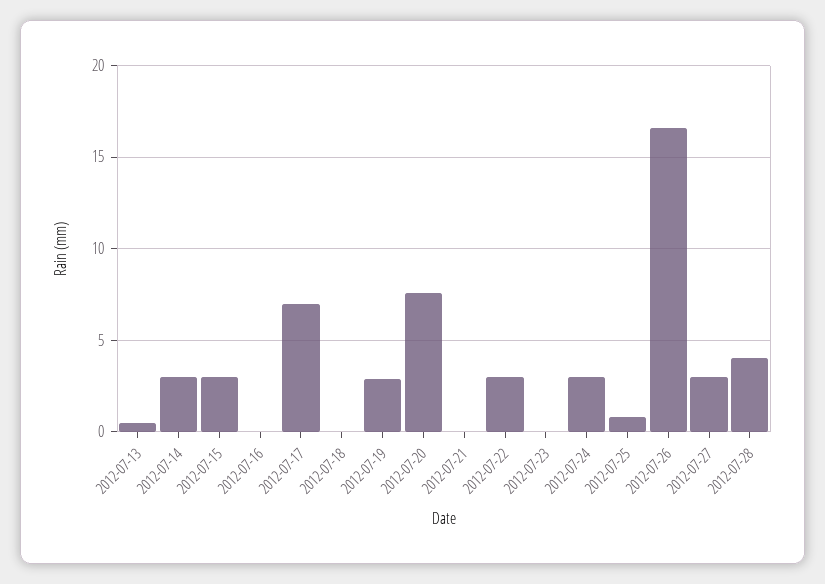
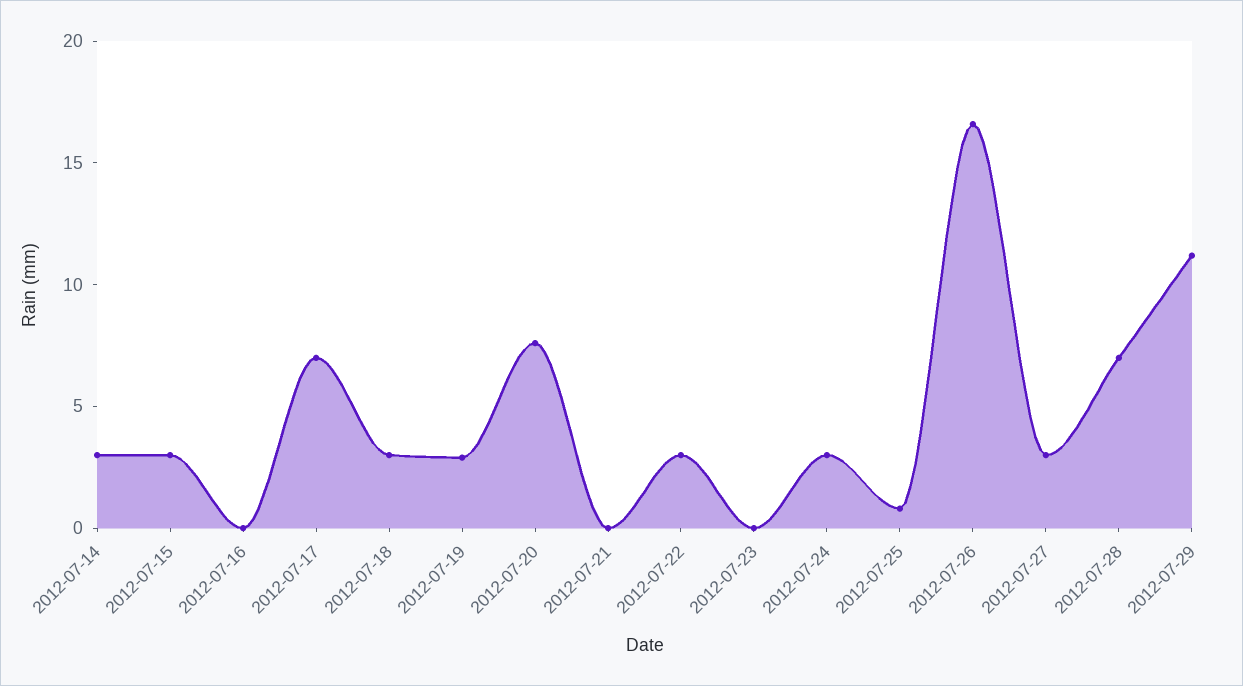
2012-07-13: 0.5 -> none
2012-07-18: 0 -> 3
2012-07-28: 4 -> 7
2012-07-29: none -> 11

